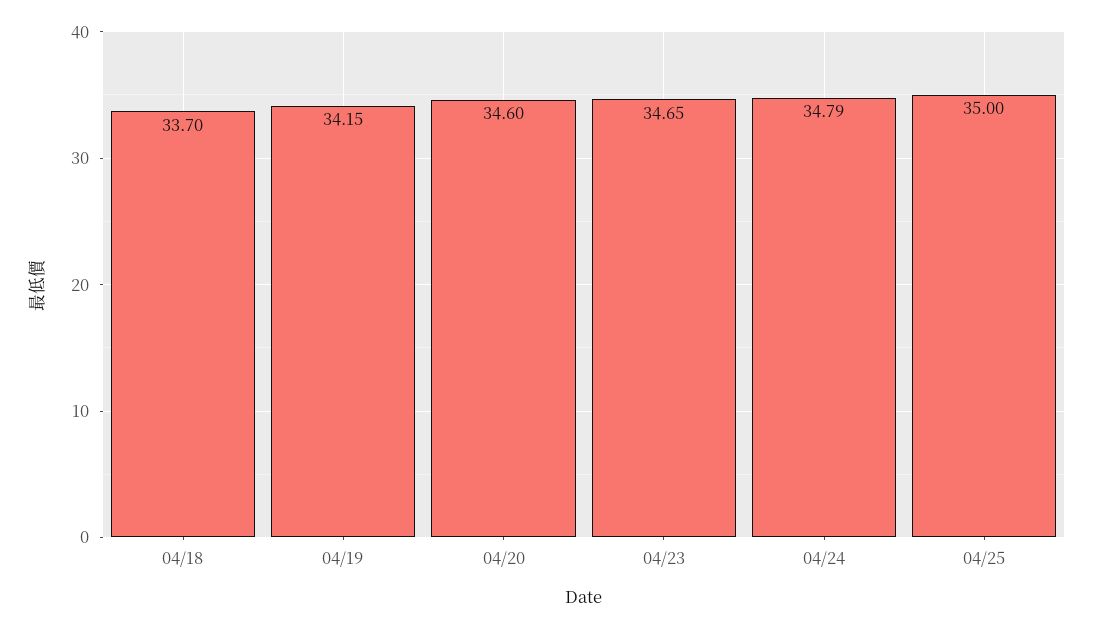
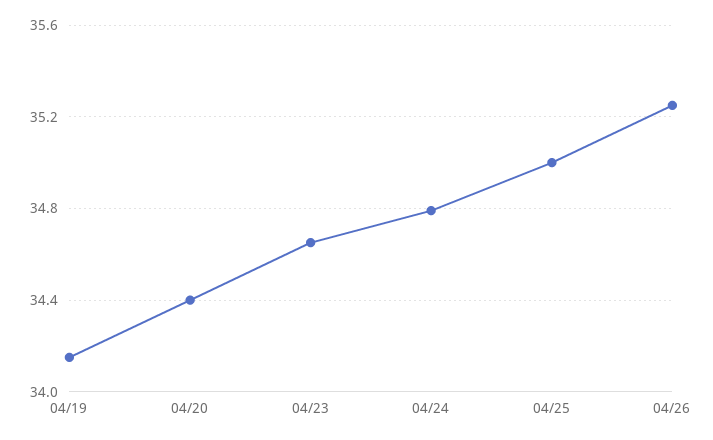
04/18: 33.7 -> none
04/20: 34.6 -> 34.4
04/26: none -> 35.25

